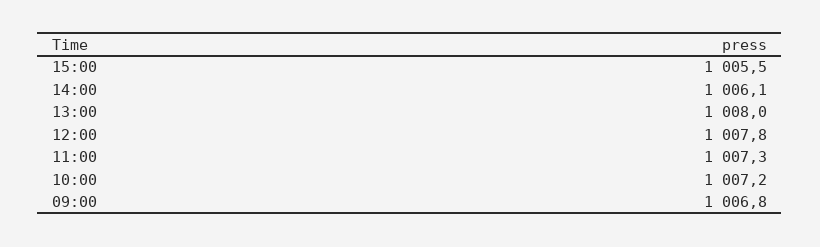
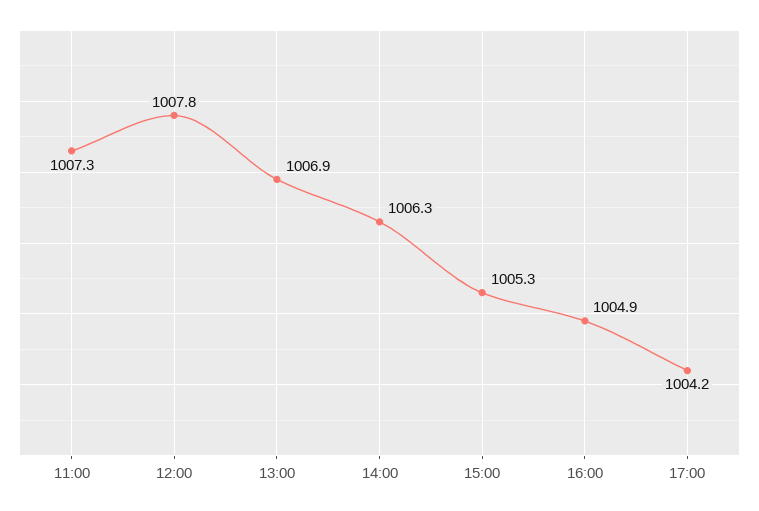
15:00: 1005.5 -> 1005.3
14:00: 1006.1 -> 1006.3
13:00: 1008 -> 1006.9
10:00: 1007.2 -> none
09:00: 1006.8 -> none
16:00: none -> 1004.9
17:00: none -> 1004.2

